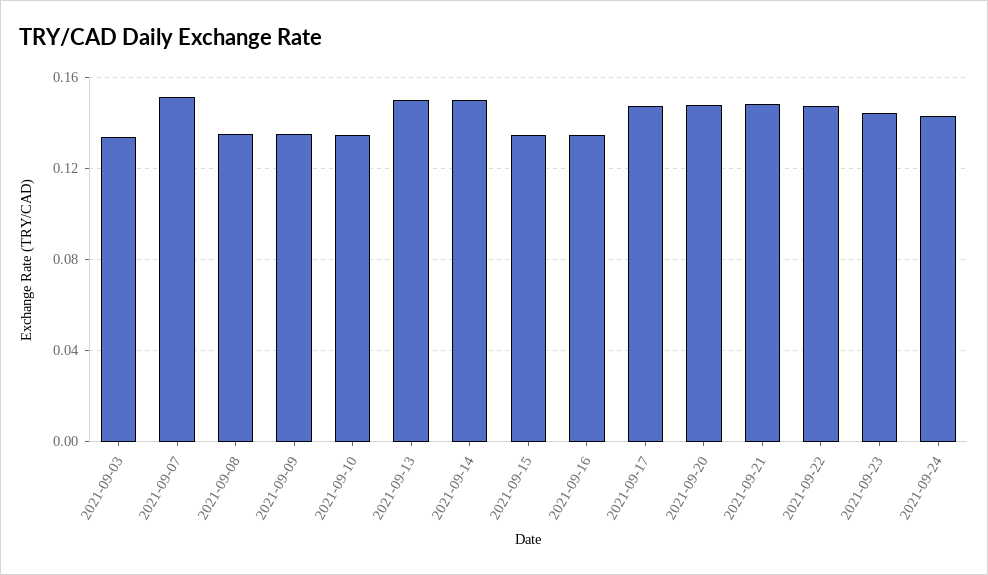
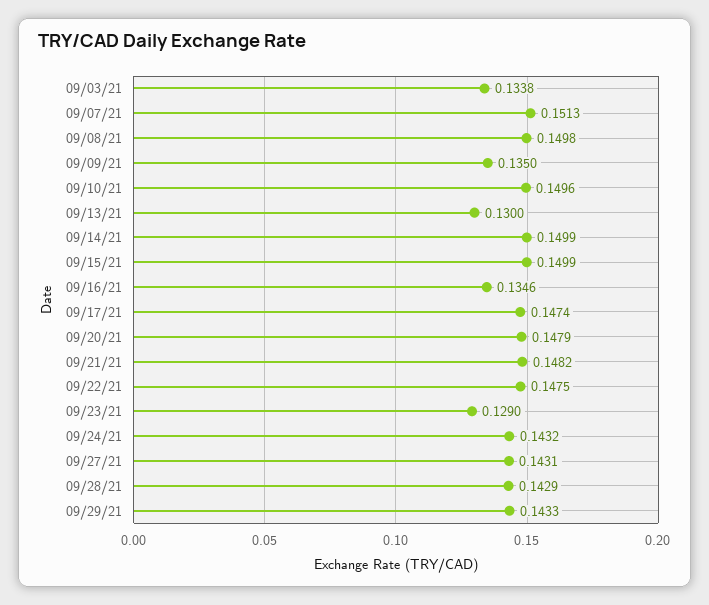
2021-09-08: 0.135 -> 0.1498
2021-09-10: 0.135 -> 0.1496
2021-09-13: 0.15 -> 0.13
2021-09-15: 0.135 -> 0.1499
2021-09-23: 0.145 -> 0.129
09/27/21: none -> 0.1431
09/28/21: none -> 0.1429
09/29/21: none -> 0.1433

